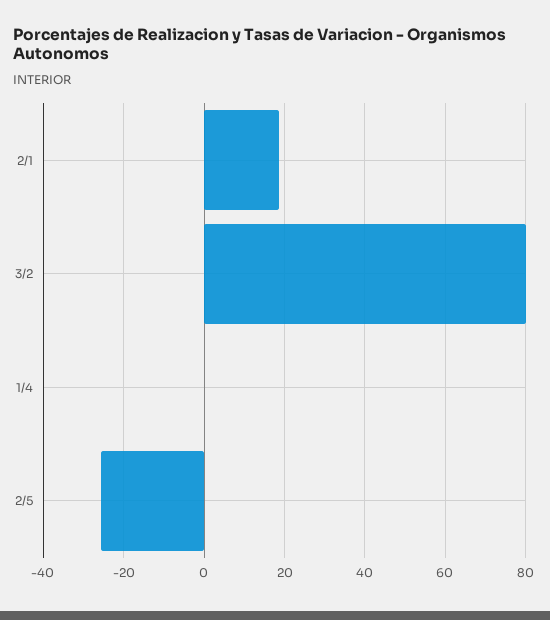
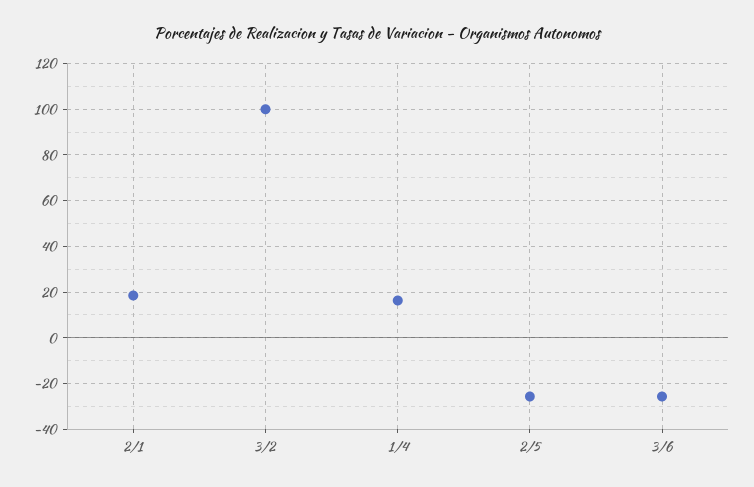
3/2: 80 -> 100
1/4: 0 -> 15
3/6: none -> -25

